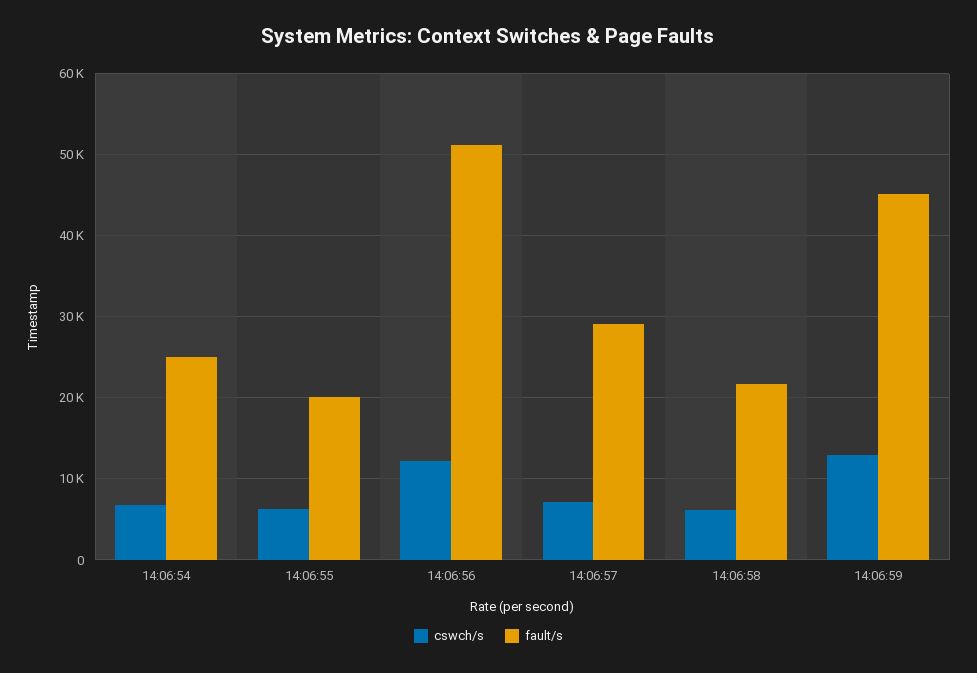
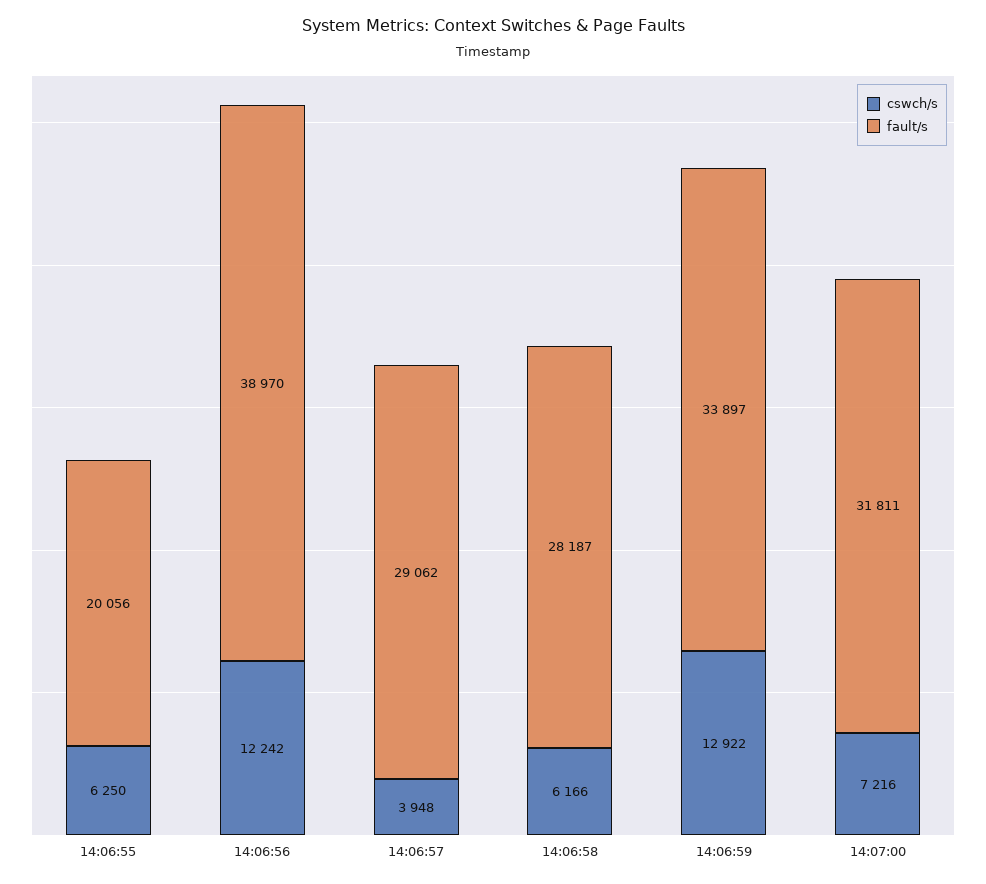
cswch/s, 14:06:54: 7000 -> none
fault/s, 14:06:54: 25000 -> none
fault/s, 14:06:56: 51000 -> 38970
cswch/s, 14:06:57: 7000 -> 3948
fault/s, 14:06:58: 22000 -> 28187
fault/s, 14:06:59: 45000 -> 33897
cswch/s, 14:07:00: none -> 7216
fault/s, 14:07:00: none -> 31811

